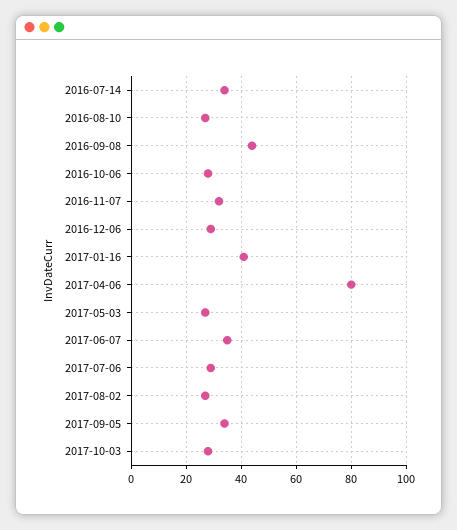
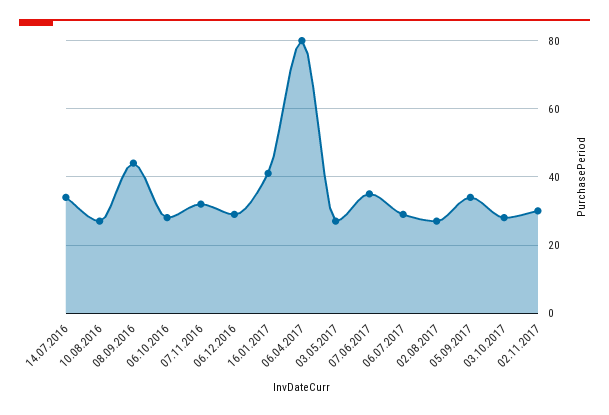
02.11.2017: none -> 30

